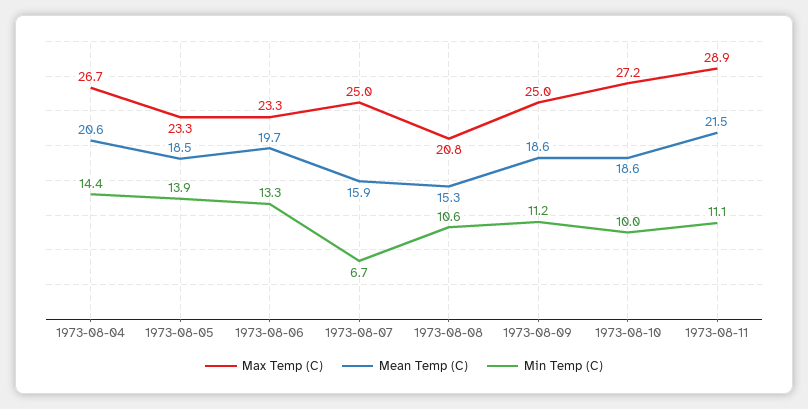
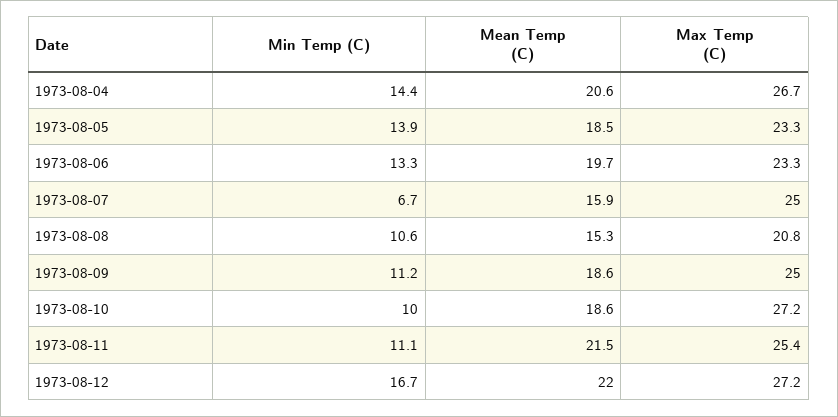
Max Temp (C), 1973-08-11: 28.9 -> 25.4
Min Temp (C), 1973-08-12: none -> 16.7
Mean Temp (C), 1973-08-12: none -> 22
Max Temp (C), 1973-08-12: none -> 27.2

